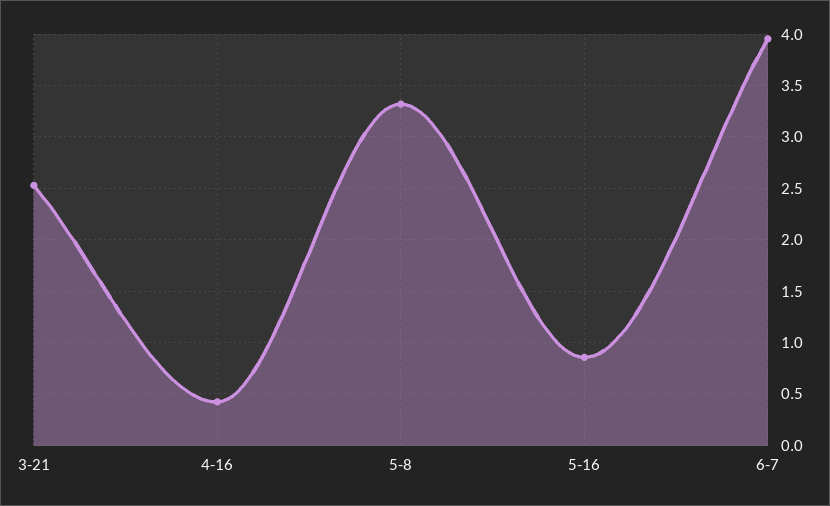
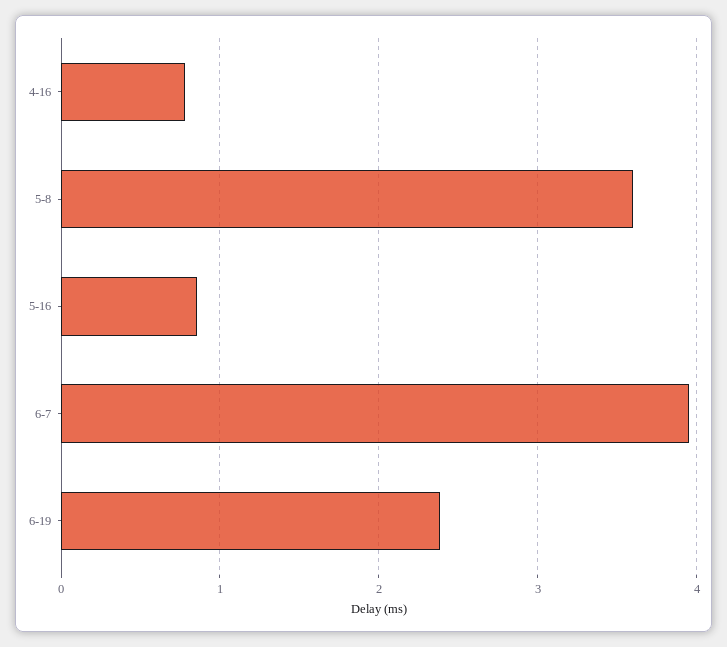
3-21: 2.5 -> none
4-16: 0.4 -> 0.8
5-8: 3.3 -> 3.6
6-19: none -> 2.4

